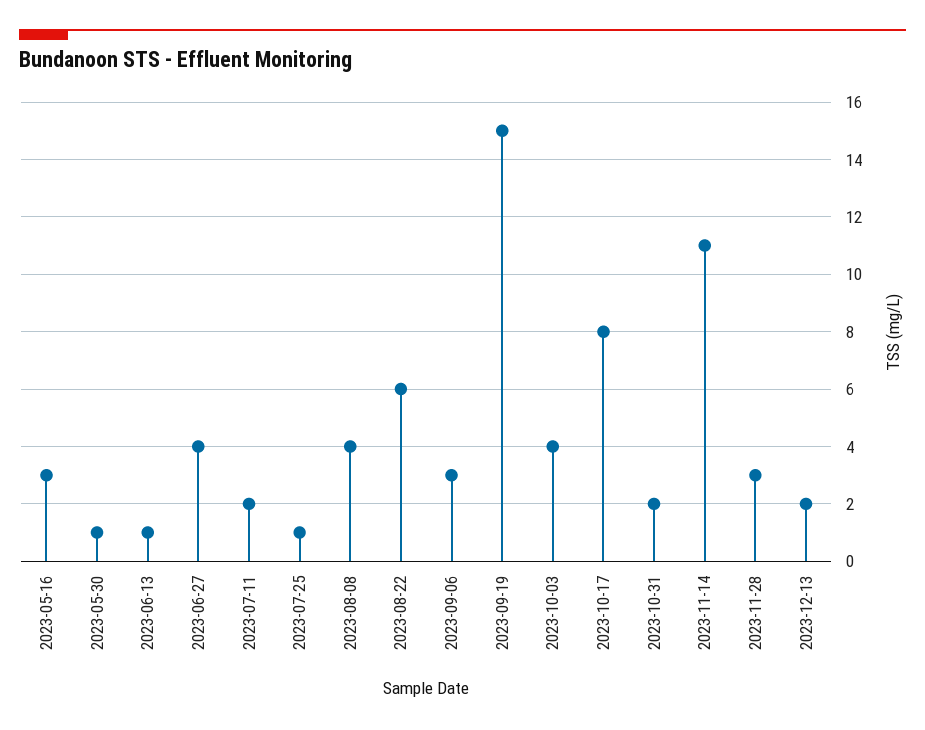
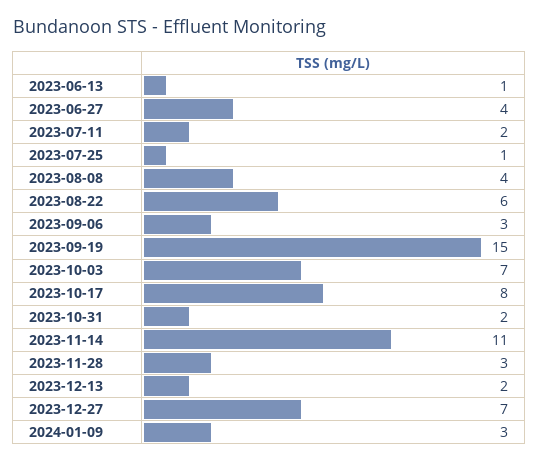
2023-05-16: 3 -> none
2023-05-30: 1 -> none
2023-10-03: 4 -> 7
2023-12-27: none -> 7
2024-01-09: none -> 3

